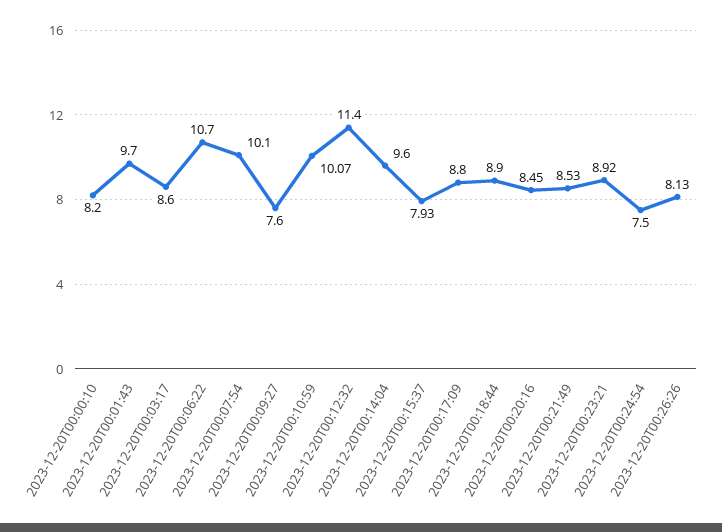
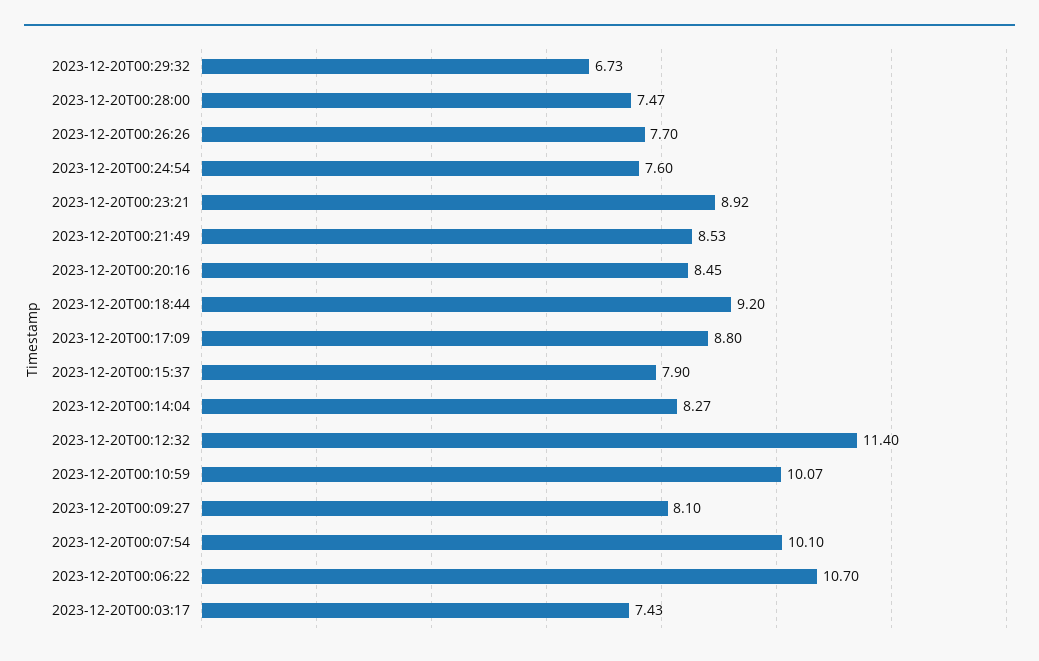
2023-12-20T00:00:10: 8.2 -> none
2023-12-20T00:01:43: 9.7 -> none
2023-12-20T00:03:17: 8.6 -> 7.43
2023-12-20T00:09:27: 7.6 -> 8.1
2023-12-20T00:14:04: 9.6 -> 8.27
2023-12-20T00:15:37: 7.93 -> 7.9
2023-12-20T00:18:44: 8.9 -> 9.2
2023-12-20T00:24:54: 7.5 -> 7.6
2023-12-20T00:26:26: 8.13 -> 7.7
2023-12-20T00:29:32: none -> 6.73
2023-12-20T00:28:00: none -> 7.47

